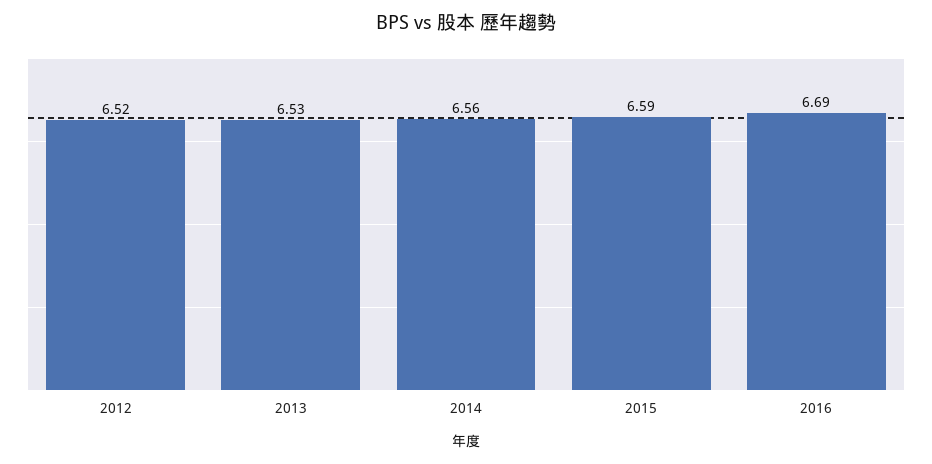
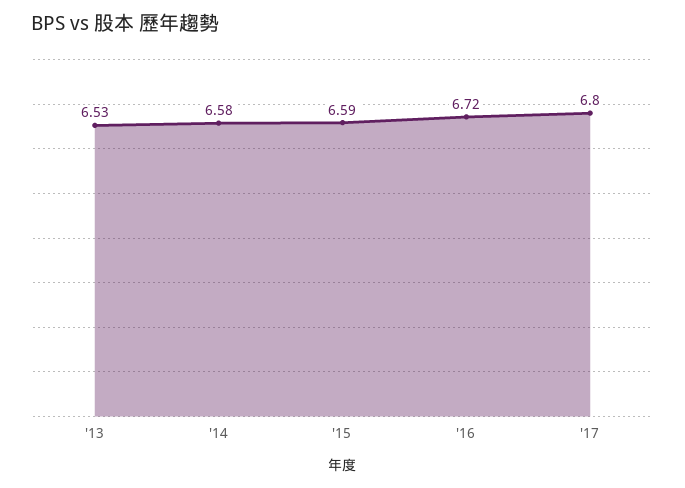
2012: 6.52 -> none
2014: 6.56 -> 6.58
2016: 6.69 -> 6.72
'17: none -> 6.8

